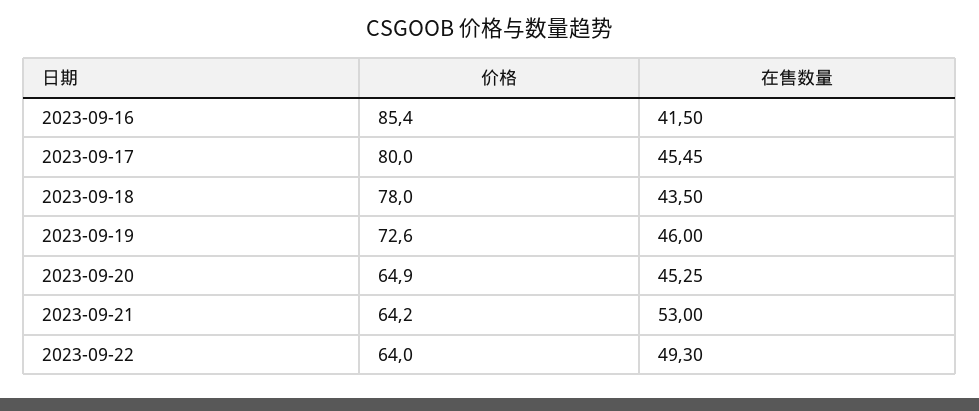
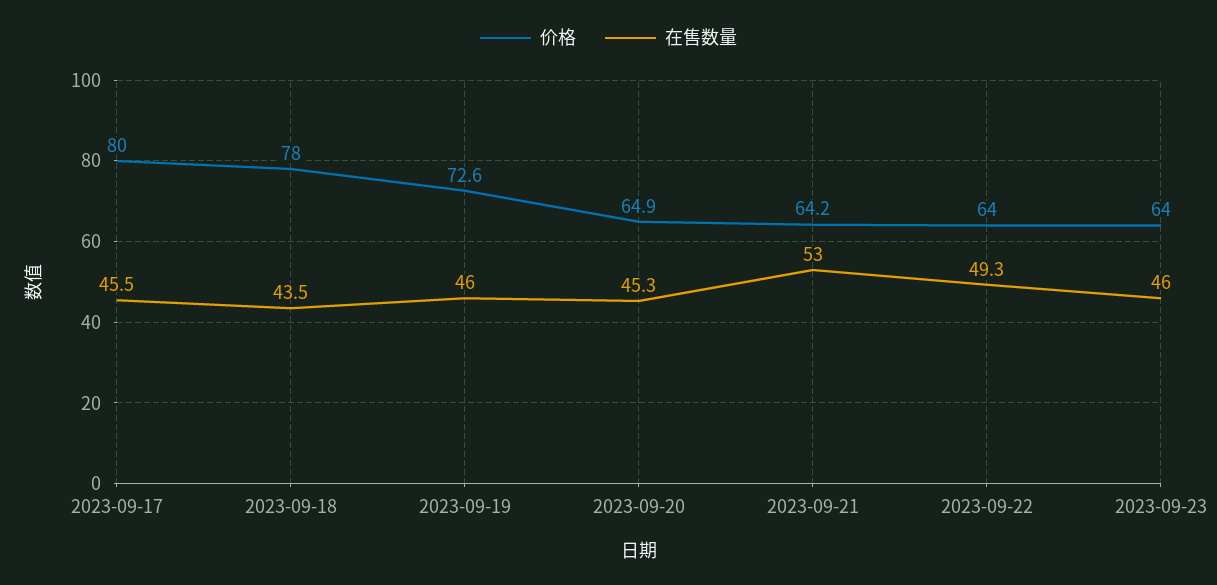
价格, 2023-09-16: 85.4 -> none
在售数量, 2023-09-16: 41.5 -> none
价格, 2023-09-23: none -> 64
在售数量, 2023-09-23: none -> 46

